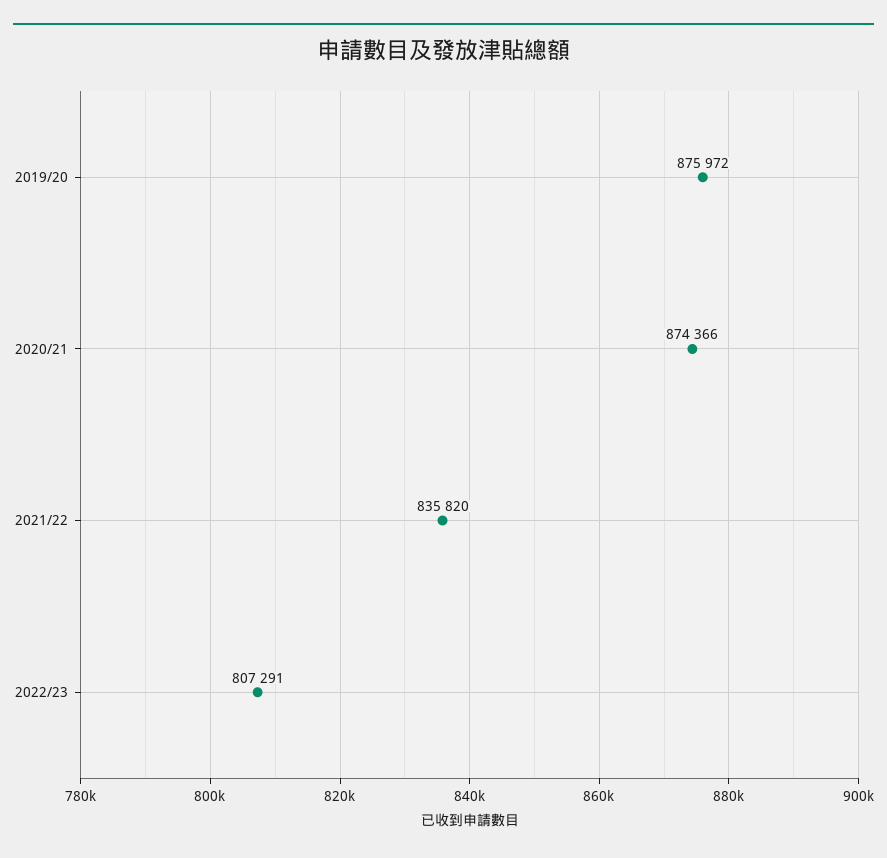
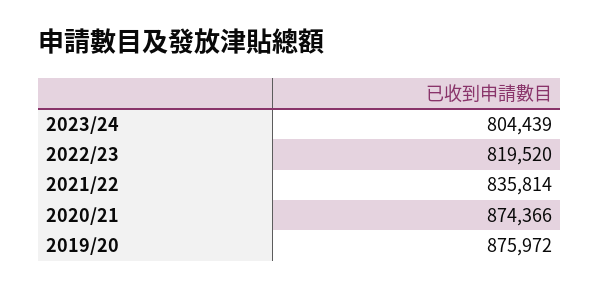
2021/22: 835820 -> 835814
2022/23: 807291 -> 819520
2023/24: none -> 804439

